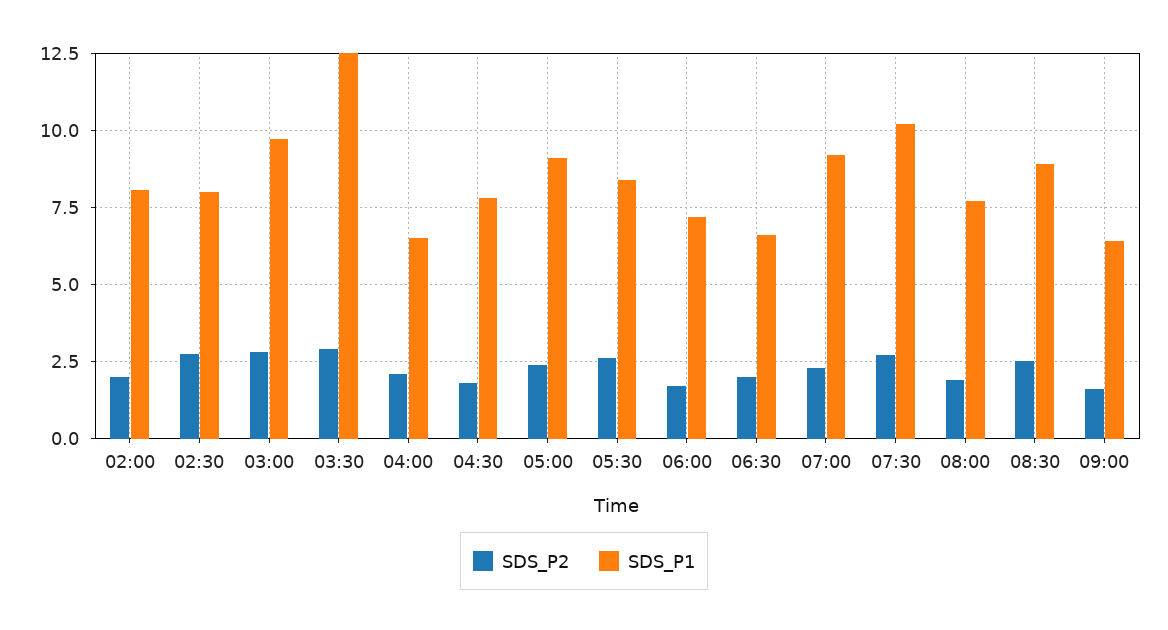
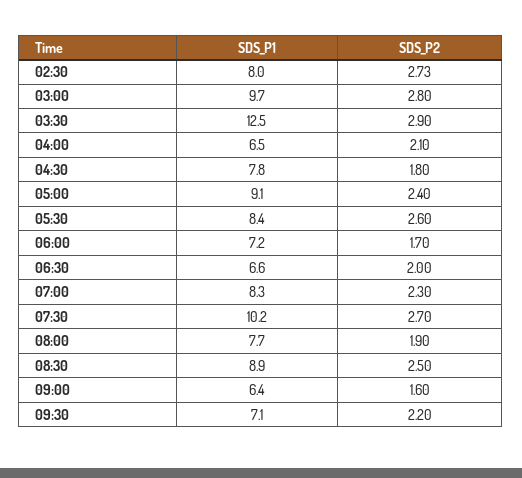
SDS_P2, 02:00: 2 -> none
SDS_P1, 02:00: 8 -> none
SDS_P1, 07:00: 9.25 -> 8.3
SDS_P1, 09:30: none -> 7.1
SDS_P2, 09:30: none -> 2.2

